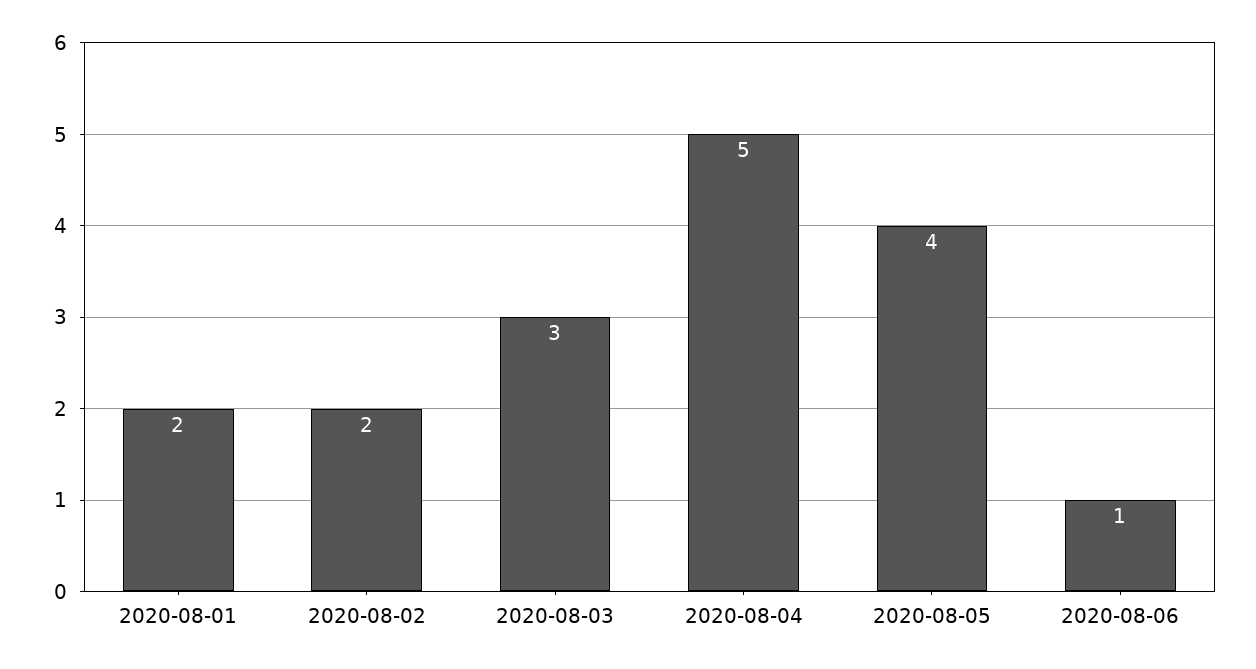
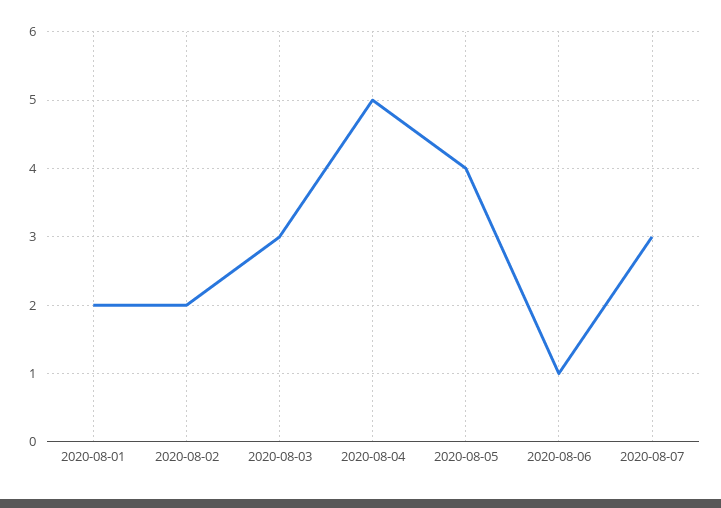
2020-08-07: none -> 3

